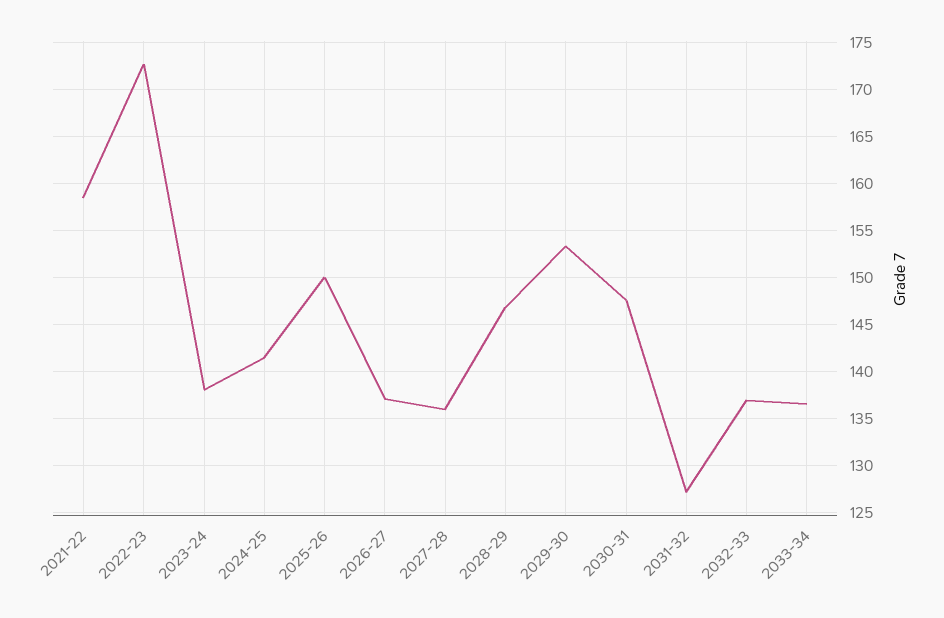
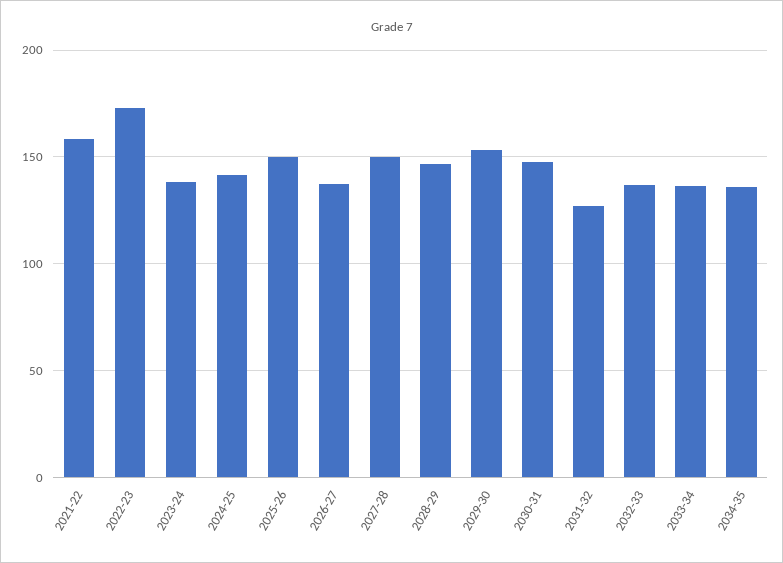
2027-28: 136 -> 150
2034-35: none -> 135

